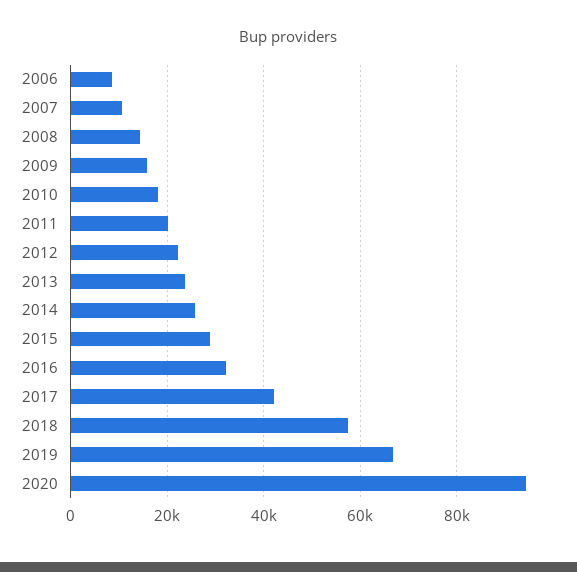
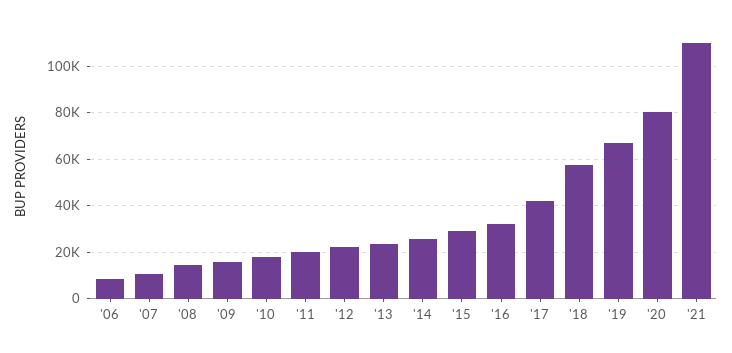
2020: 94000 -> 80000
'21: none -> 110000

